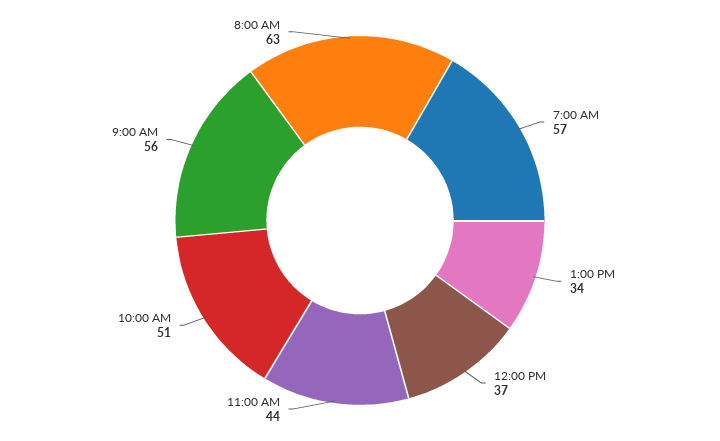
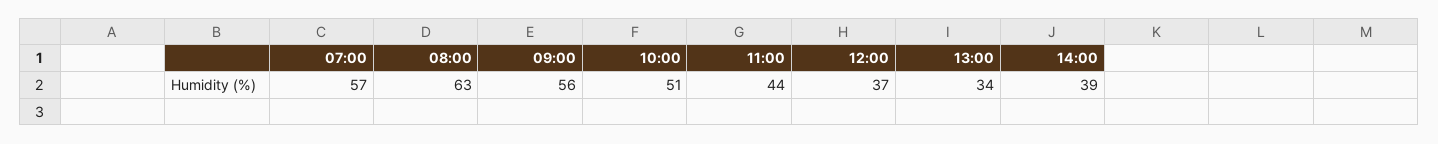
14:00: none -> 39

